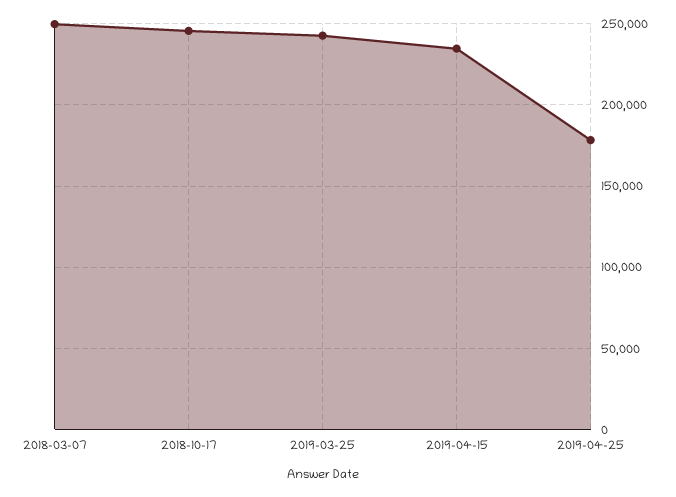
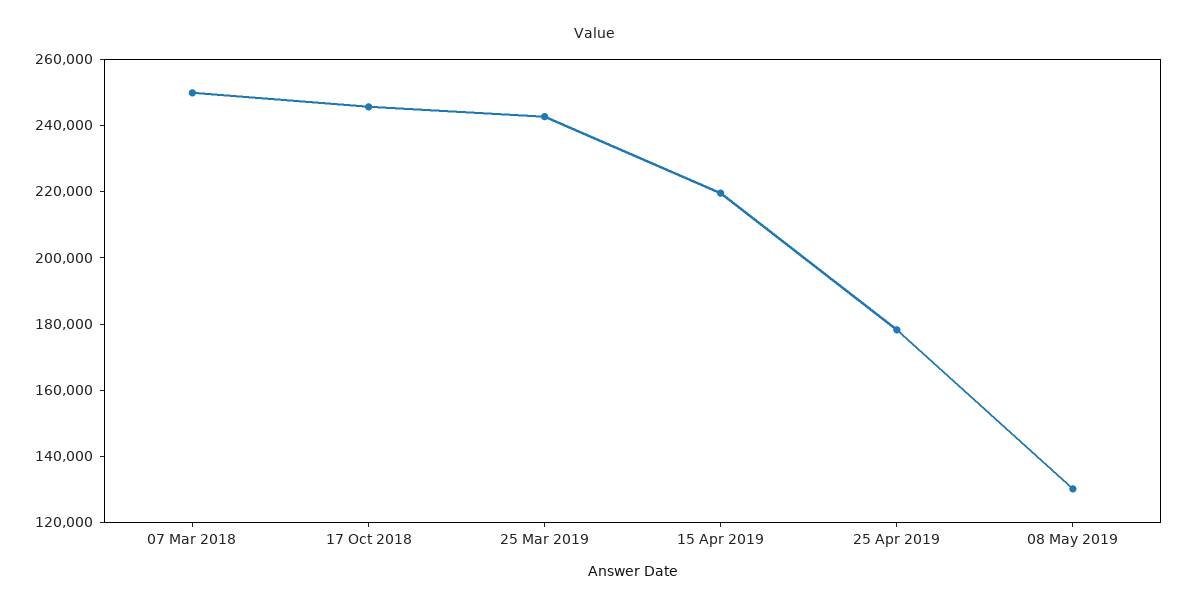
2019-04-15: 235000 -> 220000
08 May 2019: none -> 130000

